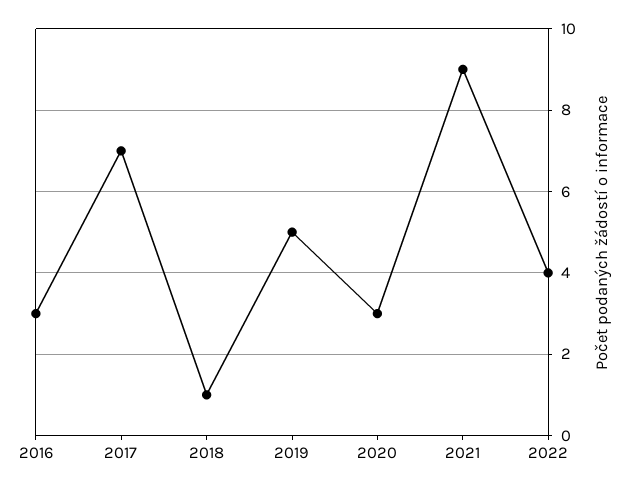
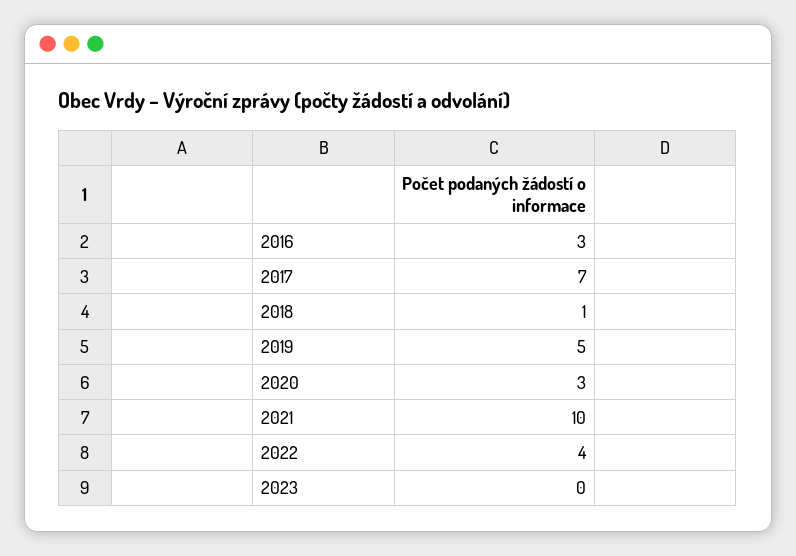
2021: 9 -> 10
2023: none -> 0

